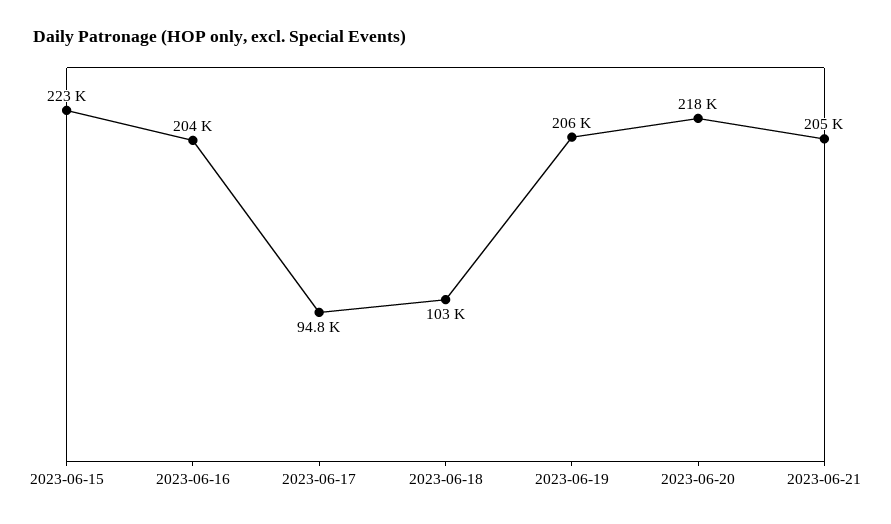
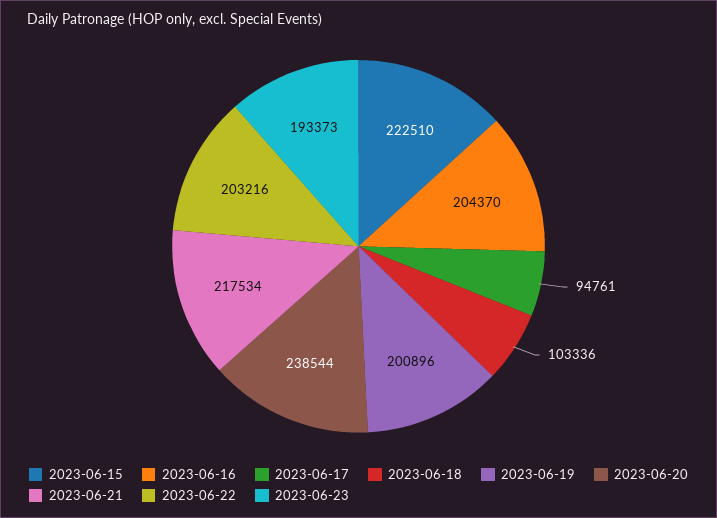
2023-06-19: 206000 -> 200896
2023-06-20: 218000 -> 238544
2023-06-21: 205000 -> 217534
2023-06-22: none -> 203216
2023-06-23: none -> 193373

